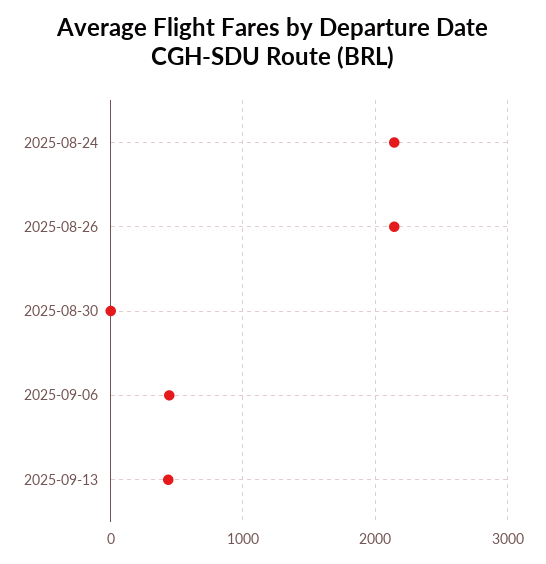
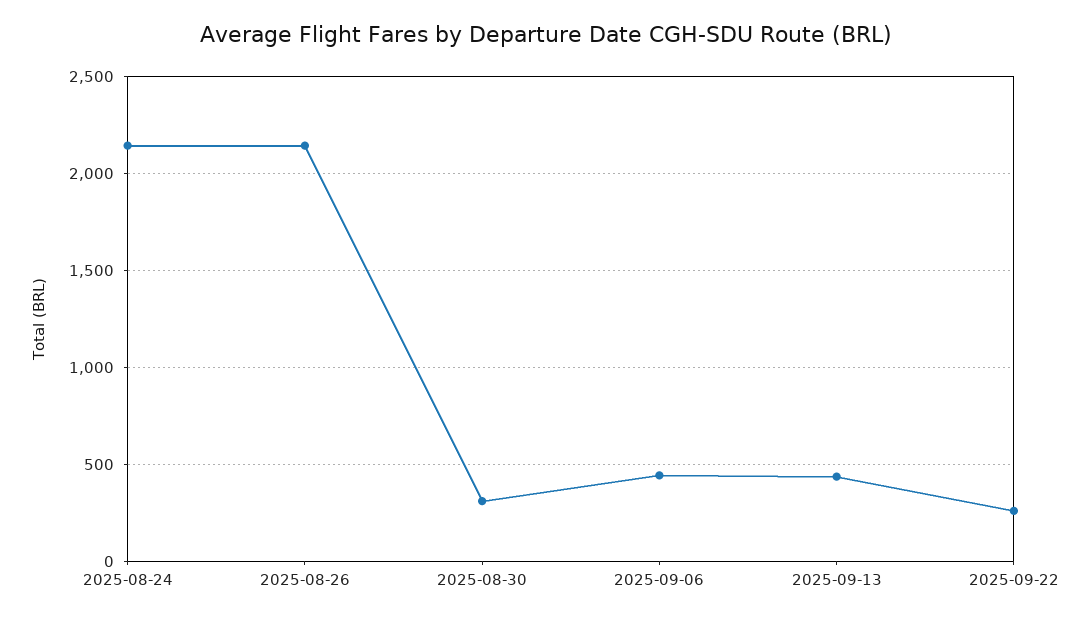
2025-08-30: 0 -> 300
2025-09-22: none -> 250

